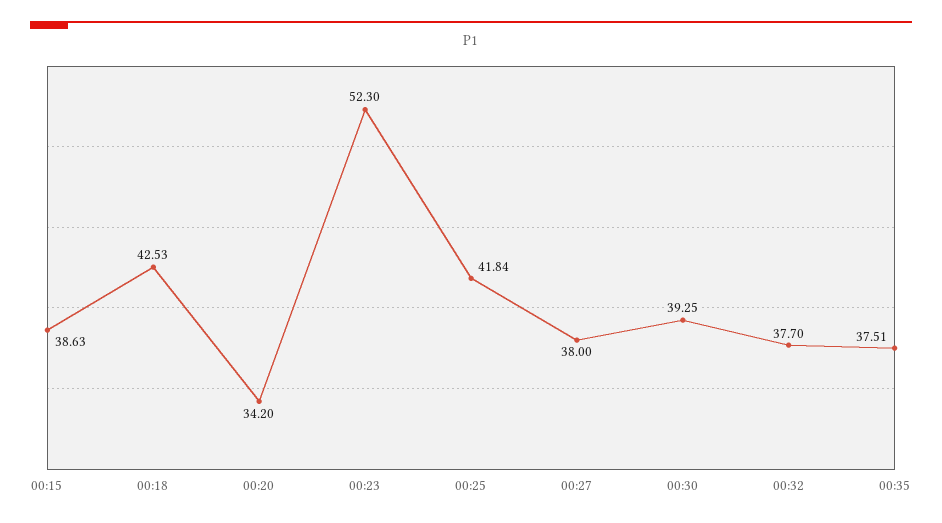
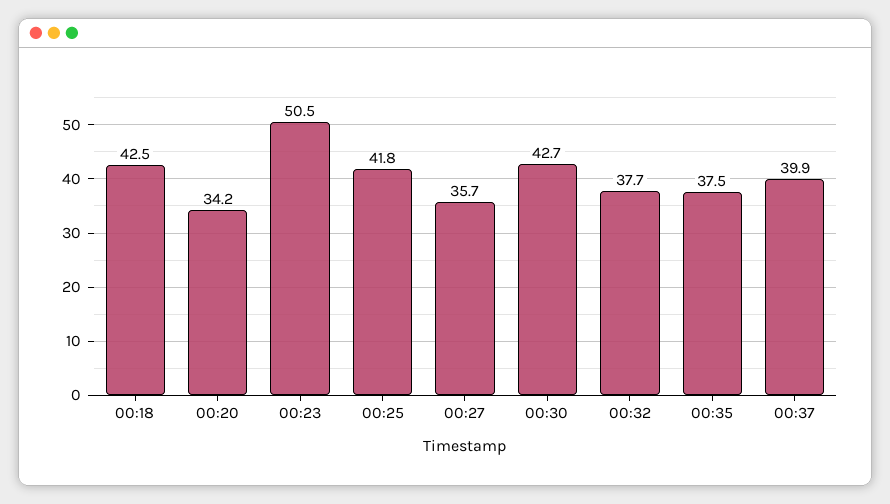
00:15: 38.63 -> none
00:23: 52.3 -> 50.5
00:27: 38 -> 35.7
00:30: 39.25 -> 42.7
00:37: none -> 39.9

